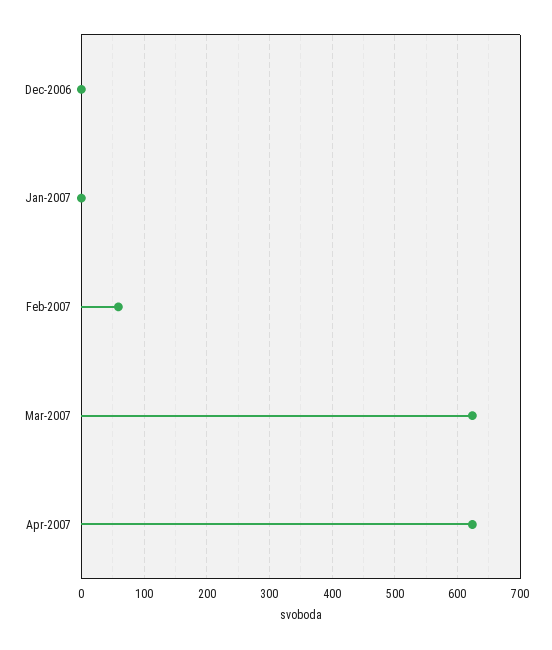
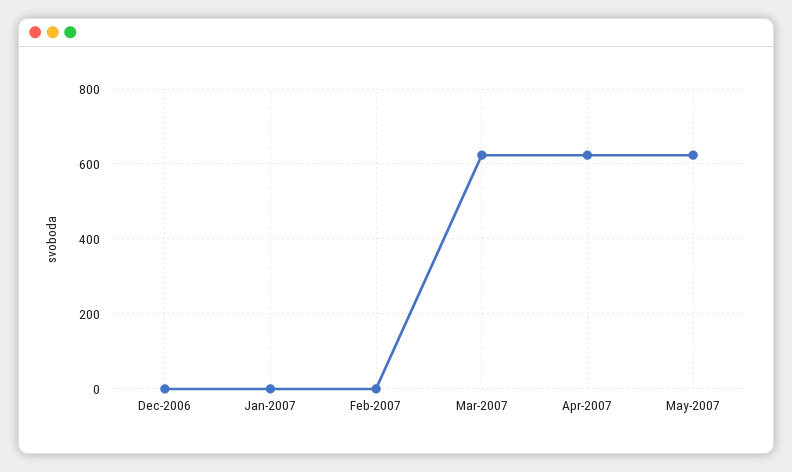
Feb-2007: 60 -> 0
May-2007: none -> 620

